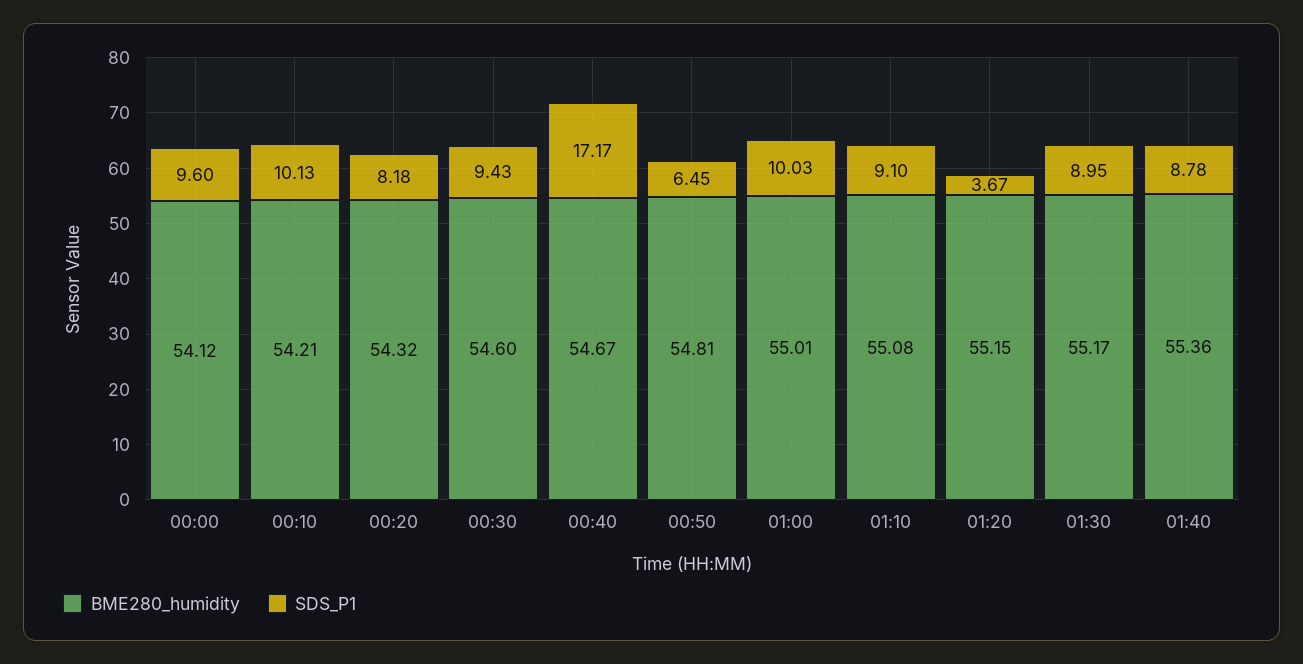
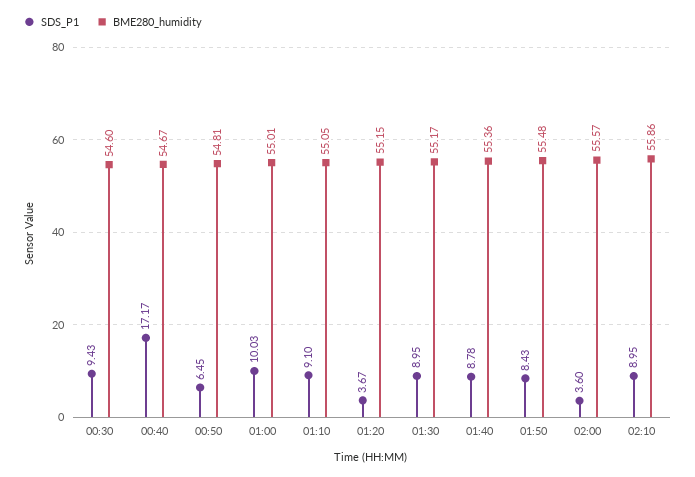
BME280_humidity, 00:00: 54.12 -> none
SDS_P1, 00:00: 9.6 -> none
BME280_humidity, 00:10: 54.21 -> none
SDS_P1, 00:10: 10.13 -> none
BME280_humidity, 00:20: 54.32 -> none
SDS_P1, 00:20: 8.18 -> none
BME280_humidity, 01:10: 55.08 -> 55.05
SDS_P1, 01:50: none -> 8.43
BME280_humidity, 01:50: none -> 55.48
SDS_P1, 02:00: none -> 3.6
BME280_humidity, 02:00: none -> 55.57
SDS_P1, 02:10: none -> 8.95
BME280_humidity, 02:10: none -> 55.86

